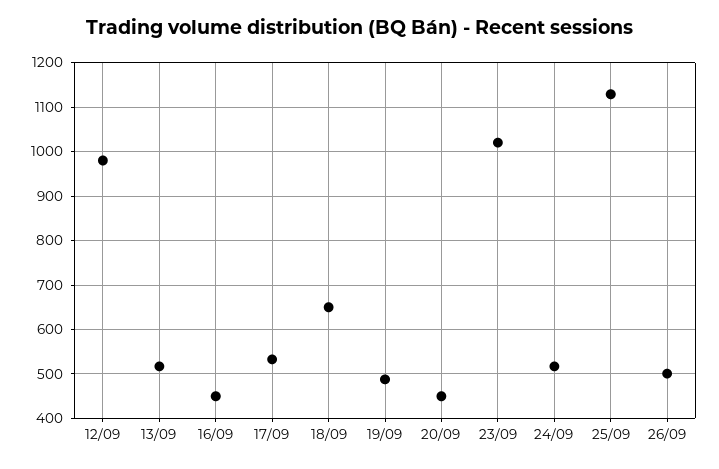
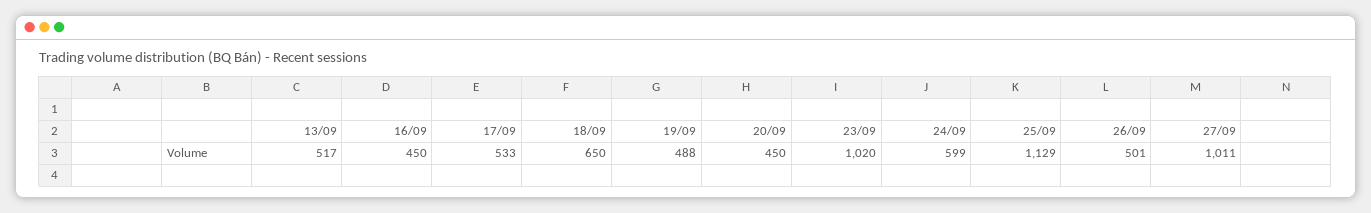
12/09: 980 -> none
24/09: 520 -> 599
27/09: none -> 1011

